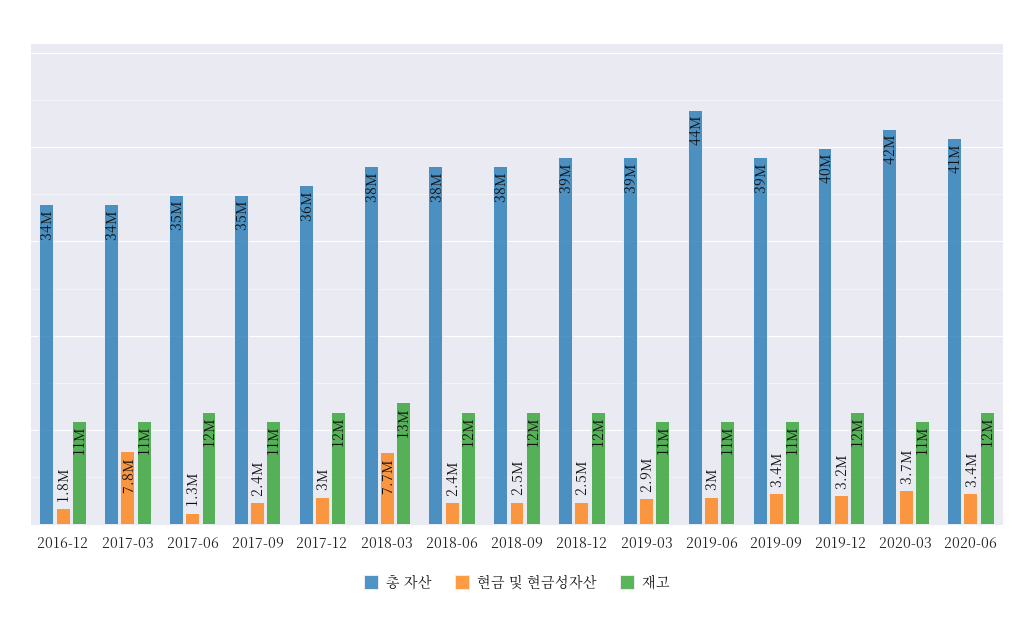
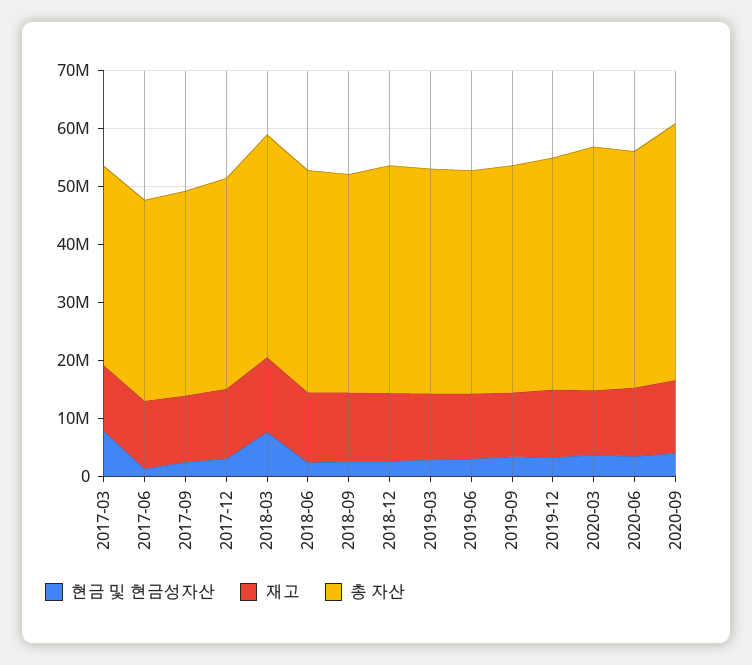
총 자산, 2016-12: 34000000 -> none
현금 및 현금성자산, 2016-12: 1800000 -> none
재고, 2016-12: 11000000 -> none
총 자산, 2019-06: 44000000 -> 38000000
현금 및 현금성자산, 2020-09: none -> 4000000
재고, 2020-09: none -> 12000000
총 자산, 2020-09: none -> 44000000

